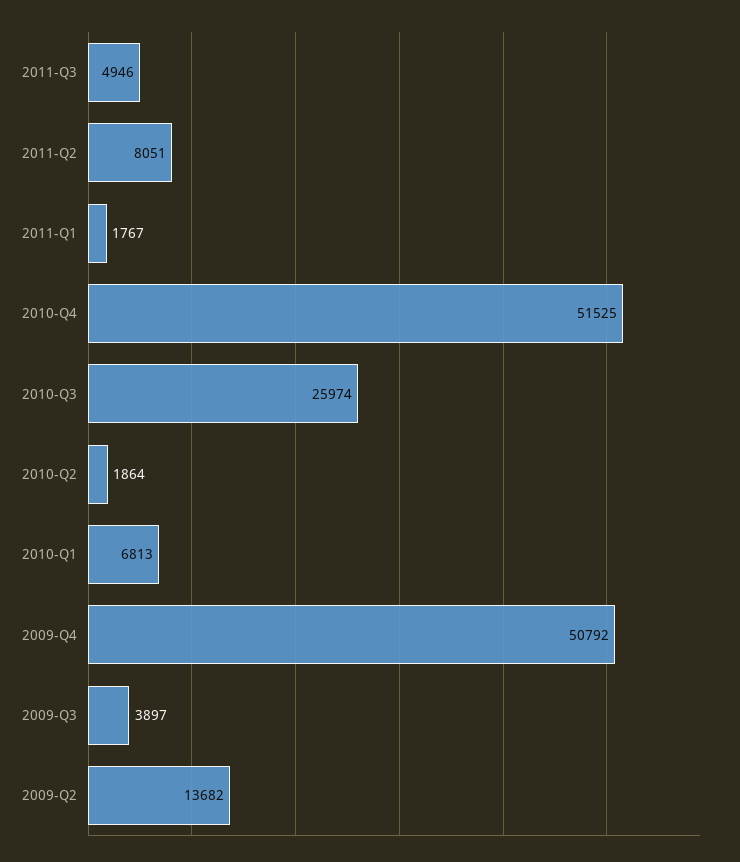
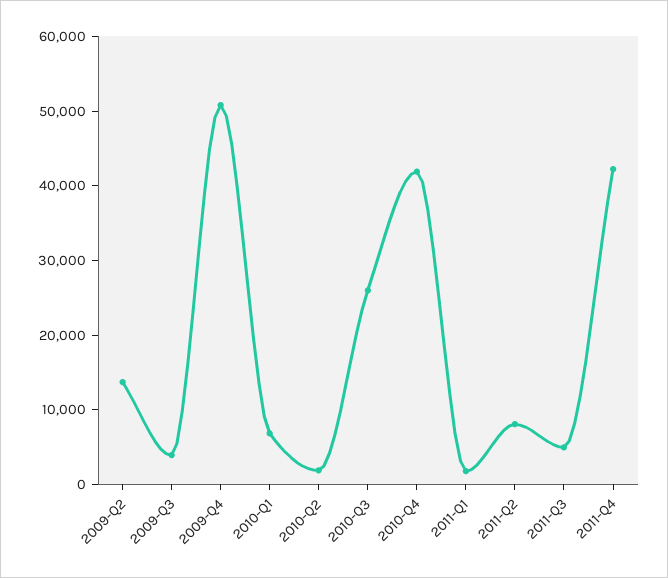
2010-Q4: 51525 -> 42000
2011-Q4: none -> 42000

